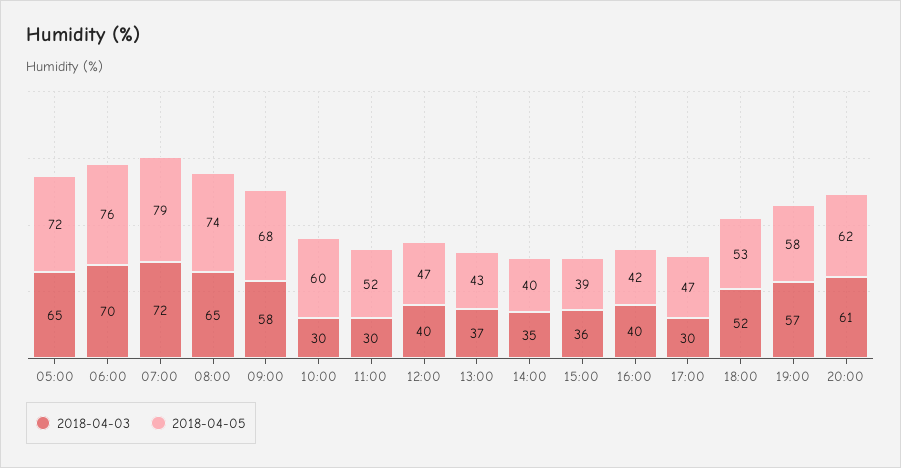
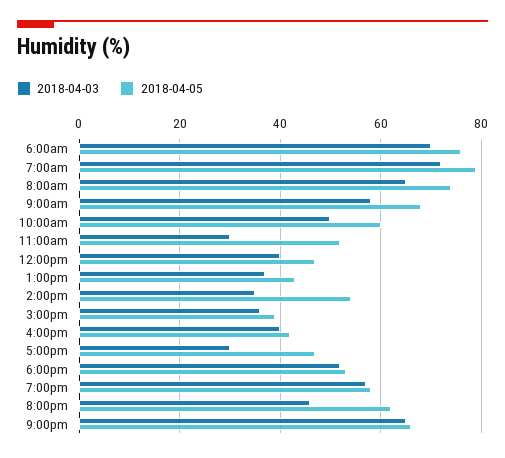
2018-04-03, 05:00: 65 -> none
2018-04-05, 05:00: 72 -> none
2018-04-03, 10:00: 30 -> 50
2018-04-05, 14:00: 40 -> 55
2018-04-03, 20:00: 61 -> 45
2018-04-03, 9:00pm: none -> 65
2018-04-05, 9:00pm: none -> 65

